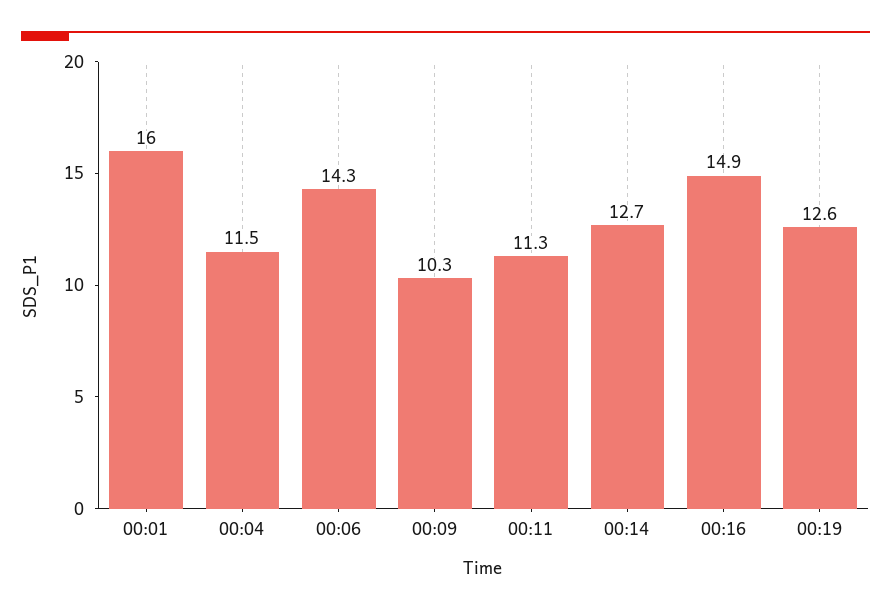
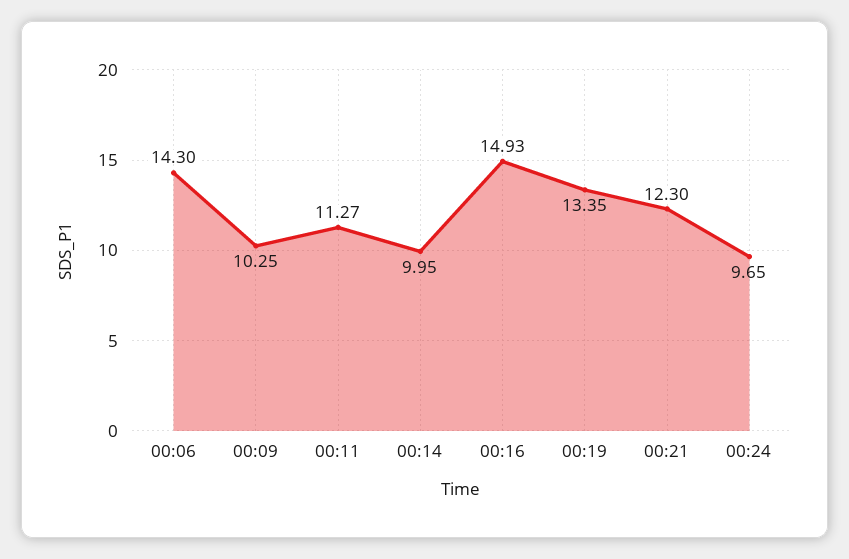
00:01: 16 -> none
00:04: 11.5 -> none
00:14: 12.7 -> 9.95
00:19: 12.6 -> 13.35
00:21: none -> 12.3
00:24: none -> 9.65

